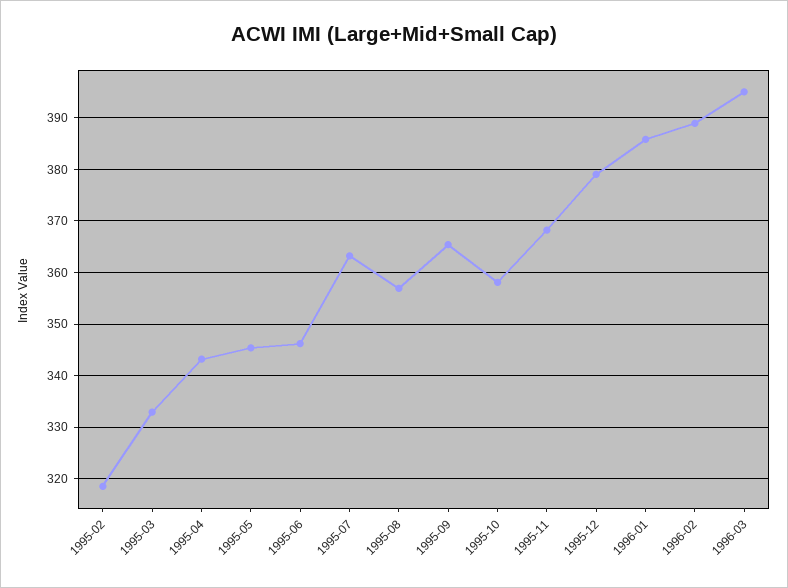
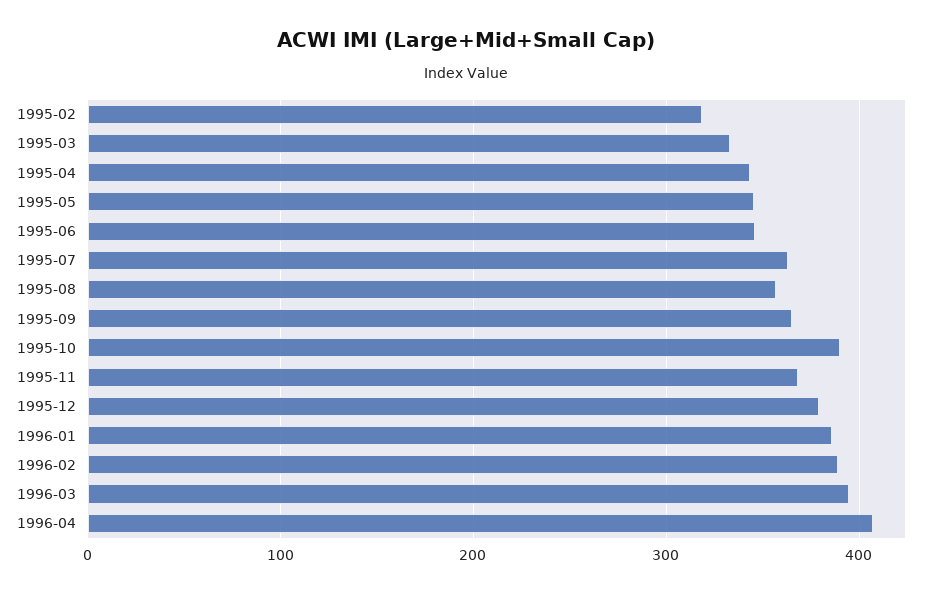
1995-10: 358 -> 390
1996-04: none -> 410

